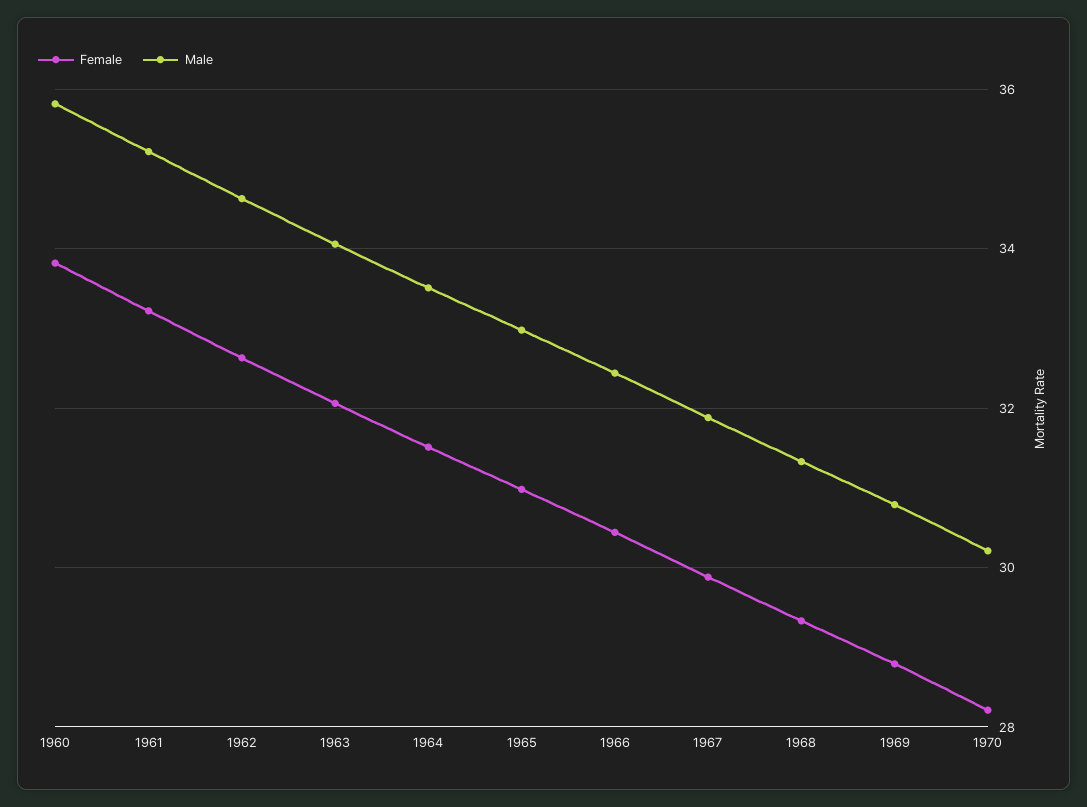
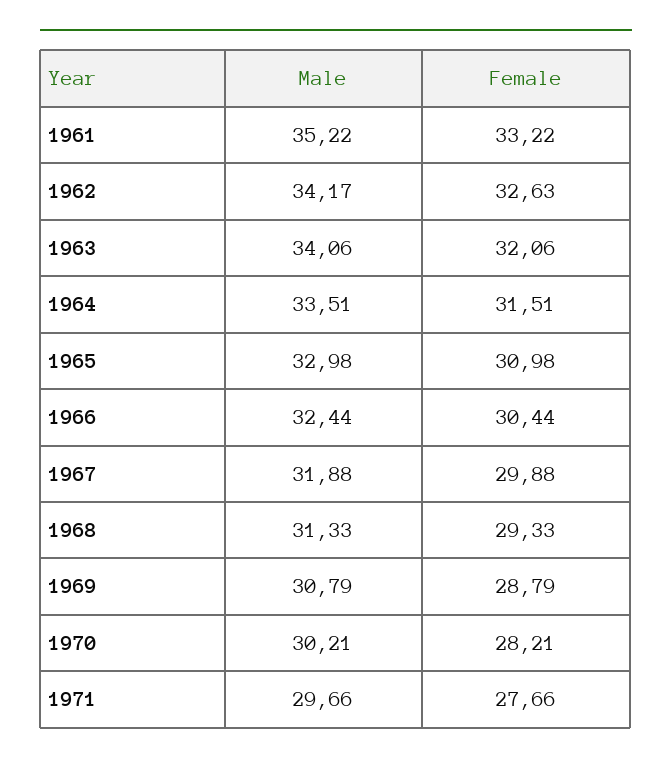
Female, 1960: 33.8 -> none
Male, 1960: 35.8 -> none
Male, 1962: 34.6 -> 34.17
Male, 1971: none -> 29.66
Female, 1971: none -> 27.66

